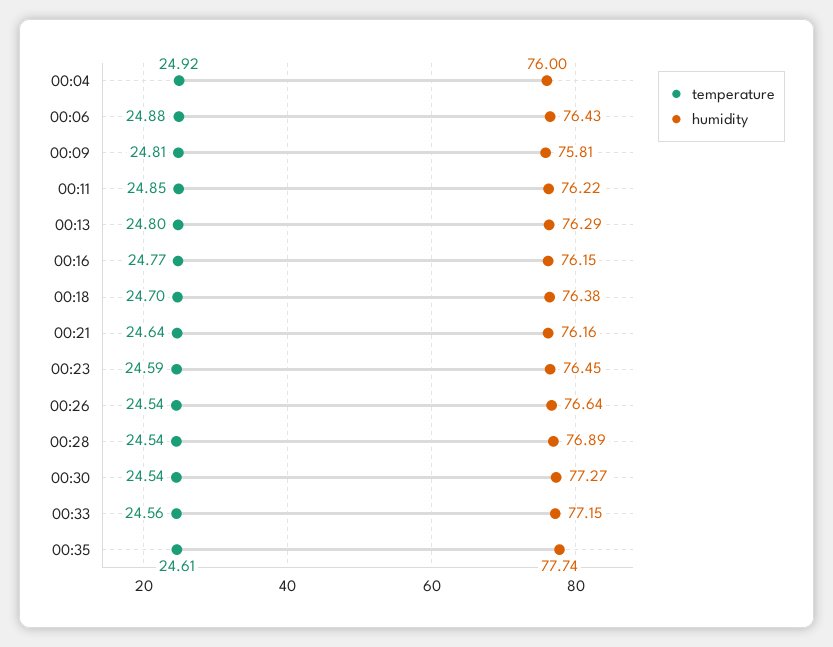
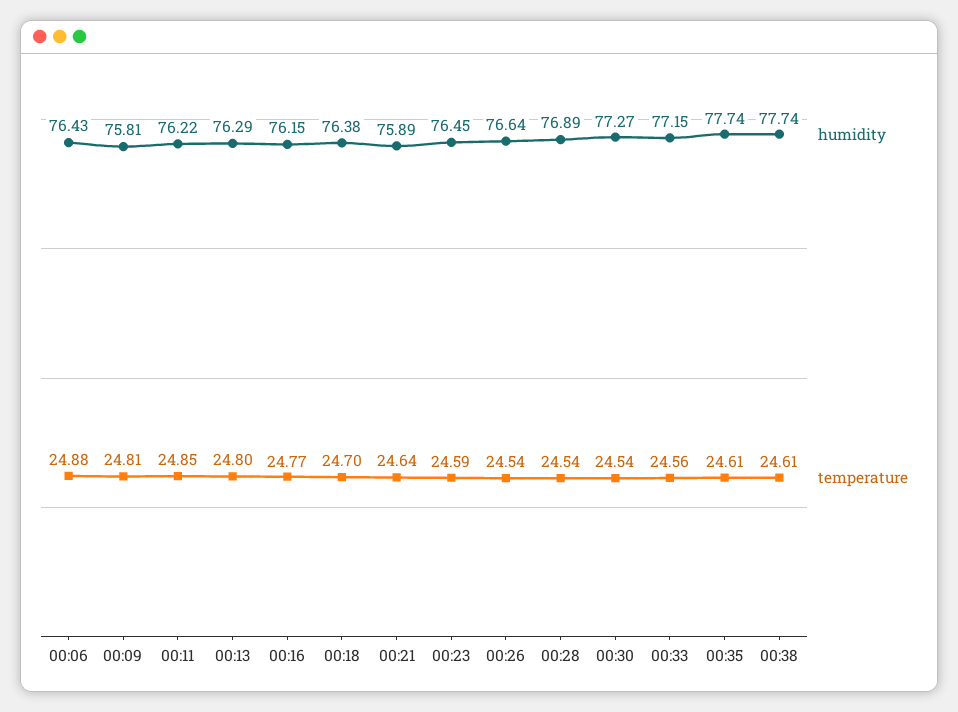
temperature, 00:04: 24.92 -> none
humidity, 00:04: 76 -> none
humidity, 00:21: 76.16 -> 75.89
humidity, 00:38: none -> 77.74
temperature, 00:38: none -> 24.61

